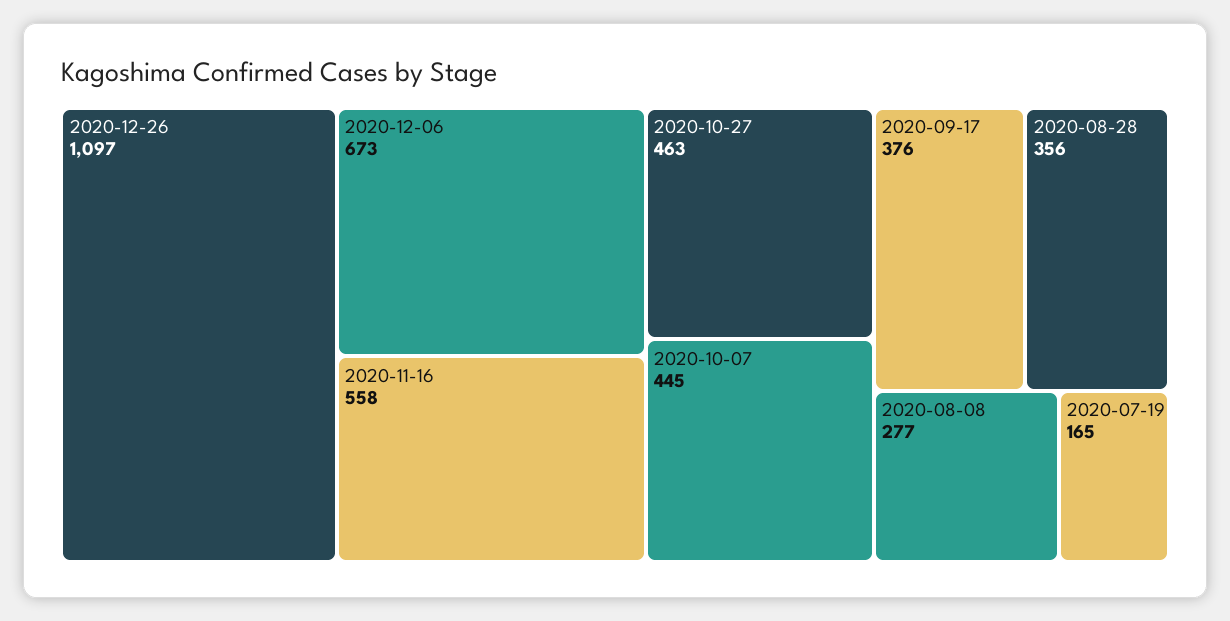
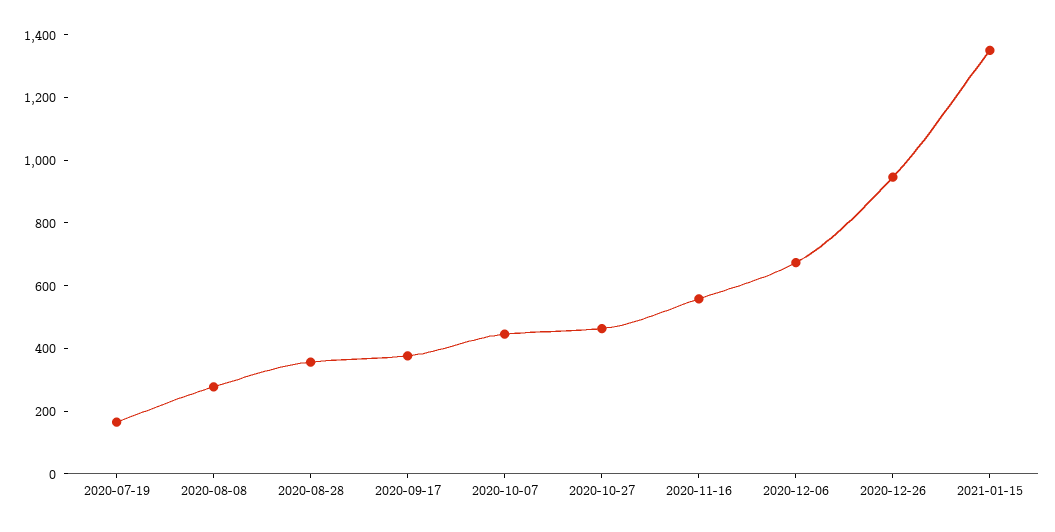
2020-12-26: 1097 -> 950
2021-01-15: none -> 1350

